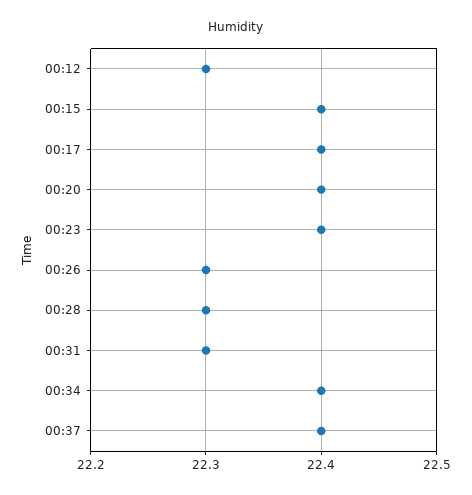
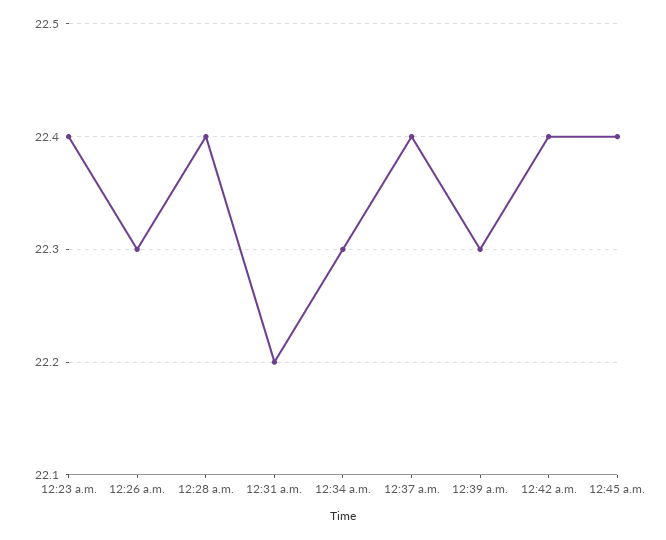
00:12: 22.3 -> none
00:15: 22.4 -> none
00:17: 22.4 -> none
00:20: 22.4 -> none
00:28: 22.3 -> 22.4
00:31: 22.3 -> 22.2
00:34: 22.4 -> 22.3
12:39 a.m.: none -> 22.3
12:42 a.m.: none -> 22.4
12:45 a.m.: none -> 22.4

